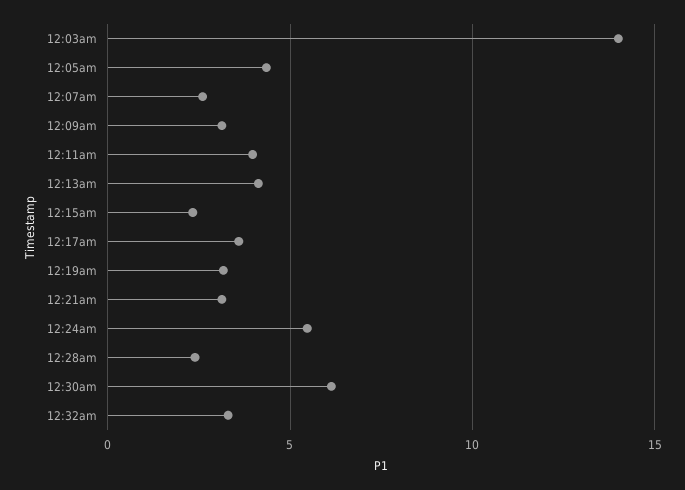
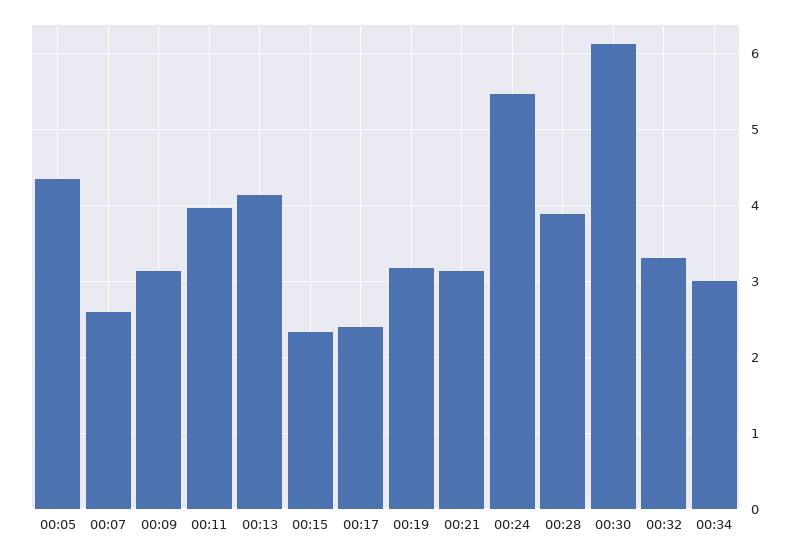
12:03am: 14 -> none
12:17am: 3.5 -> 2.4
12:28am: 2.5 -> 3.9
00:34: none -> 3

